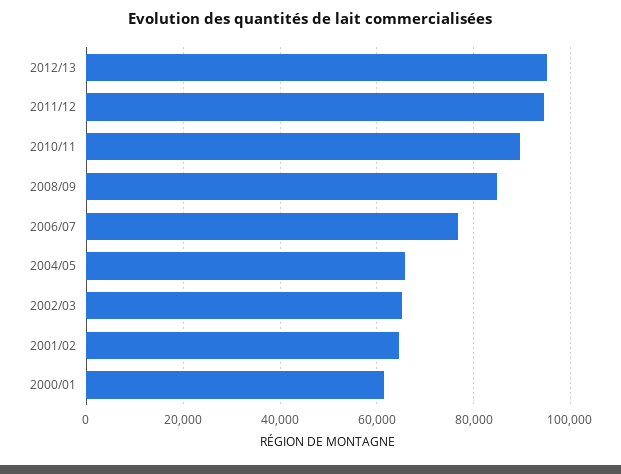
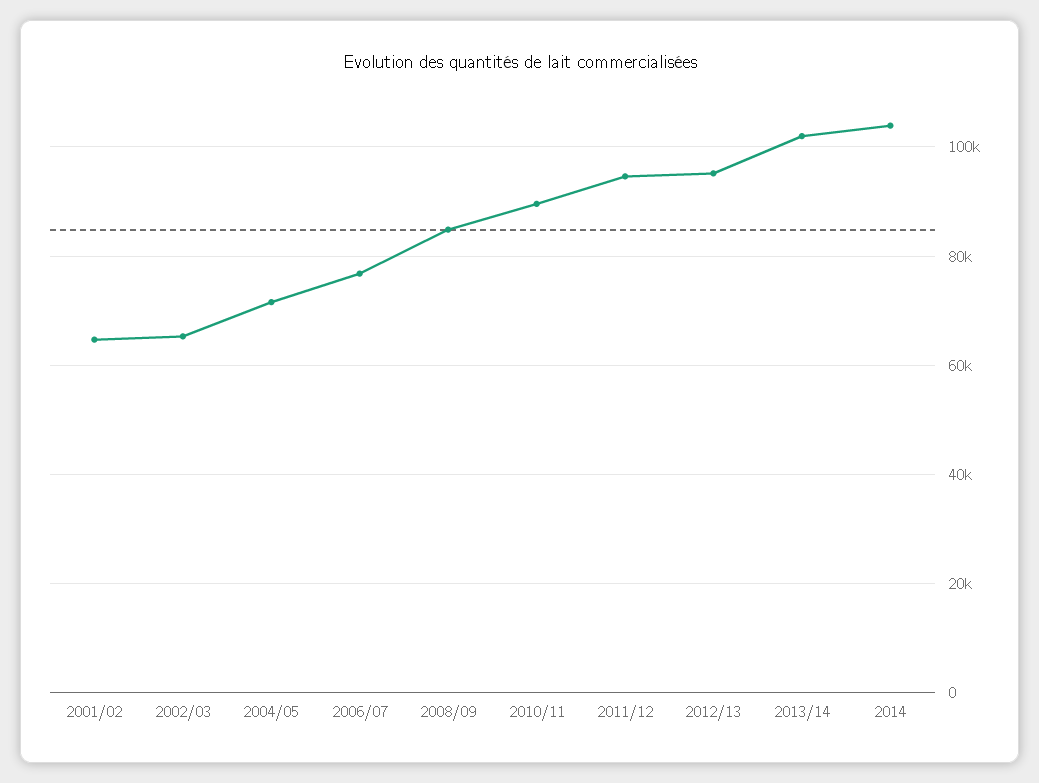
2004/05: 66000 -> 72000
2000/01: 62000 -> none
2013/14: none -> 102000
2014: none -> 104000

